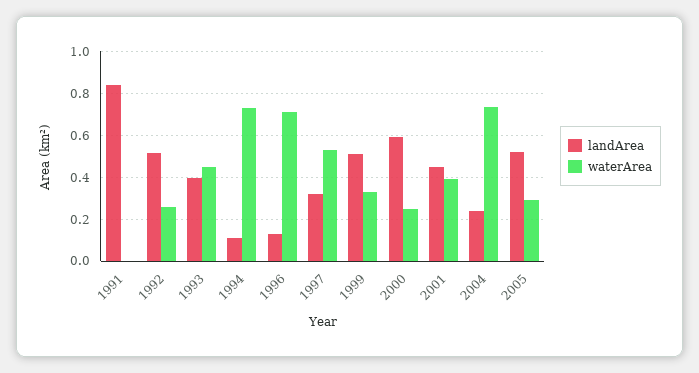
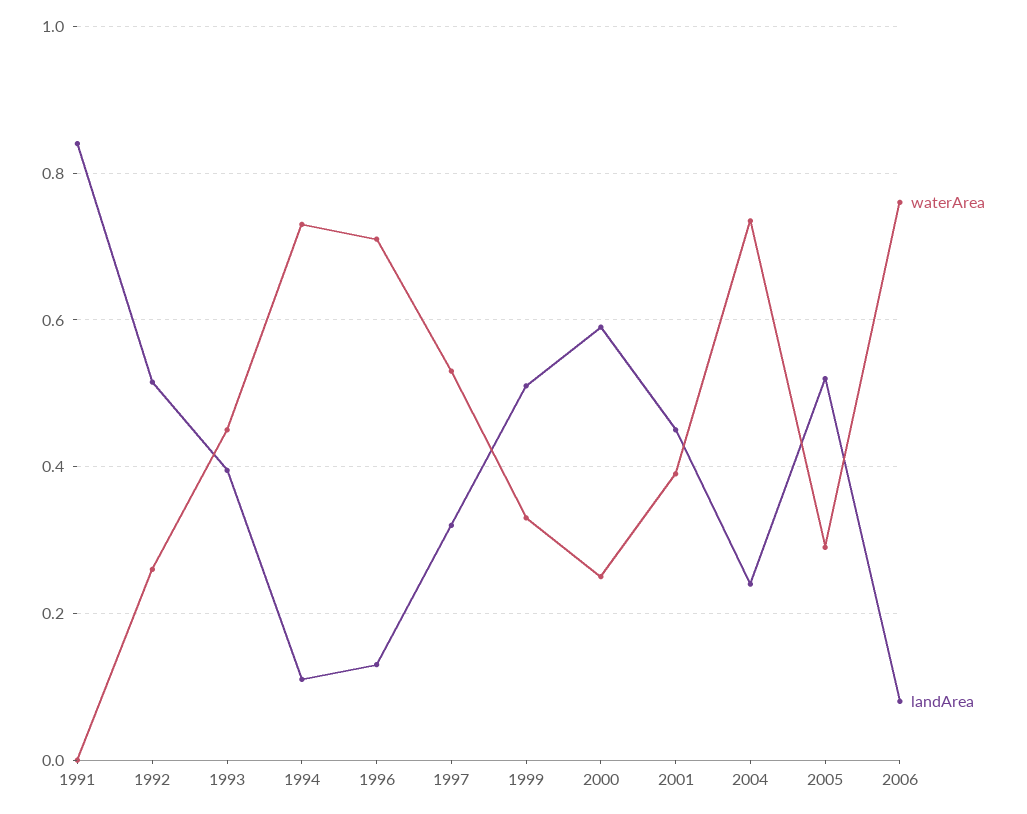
waterArea, 2006: none -> 0.76
landArea, 2006: none -> 0.08

